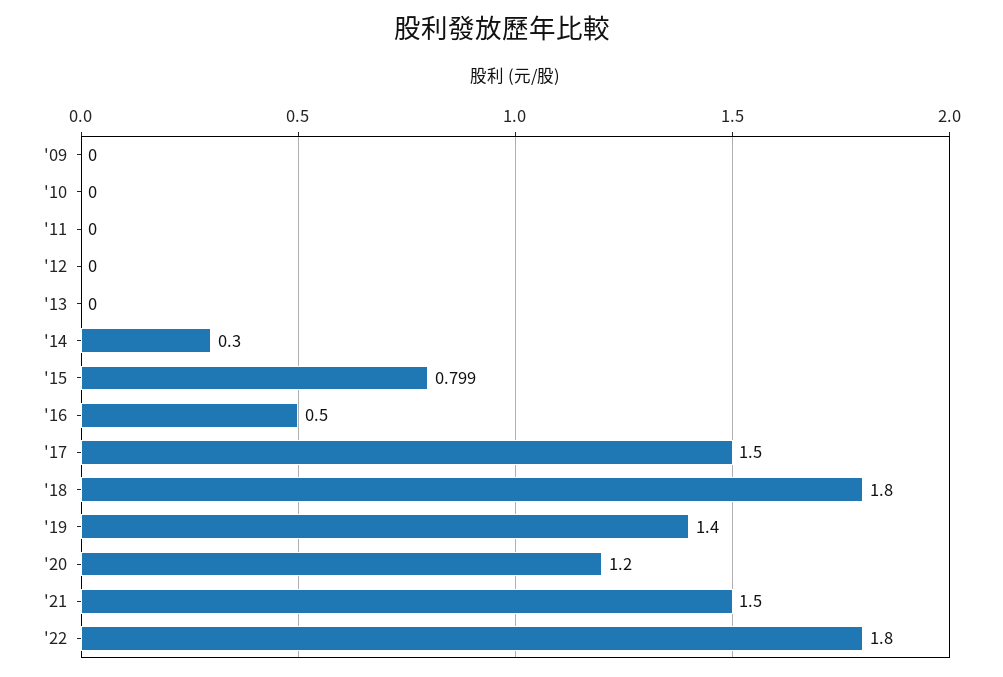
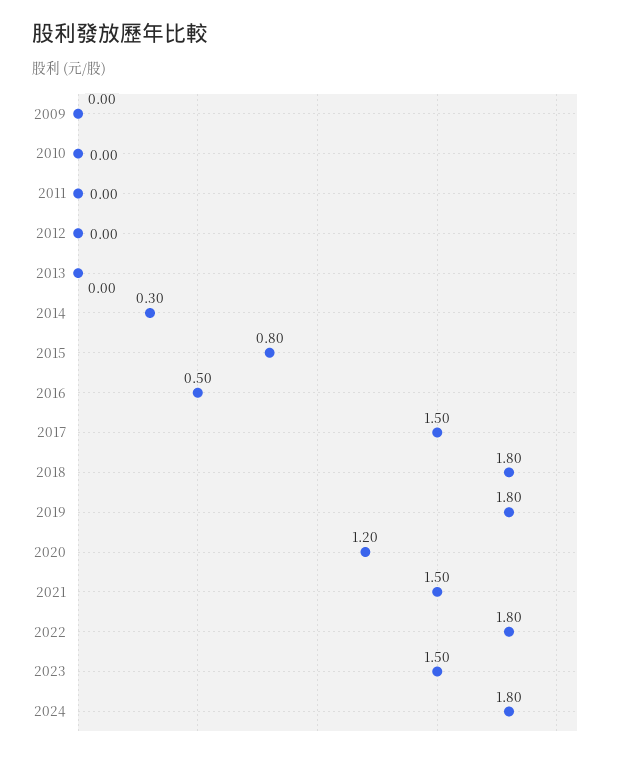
'19: 1.4 -> 1.8
2023: none -> 1.5
2024: none -> 1.8

